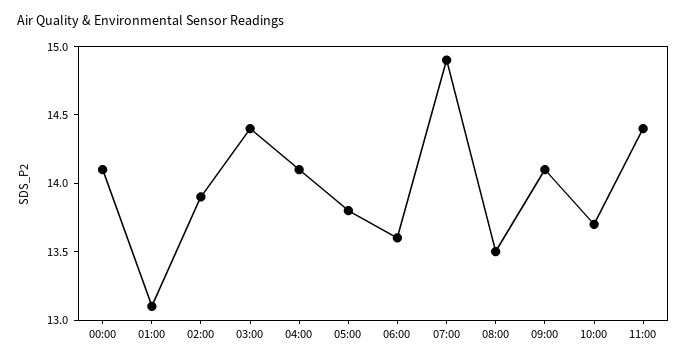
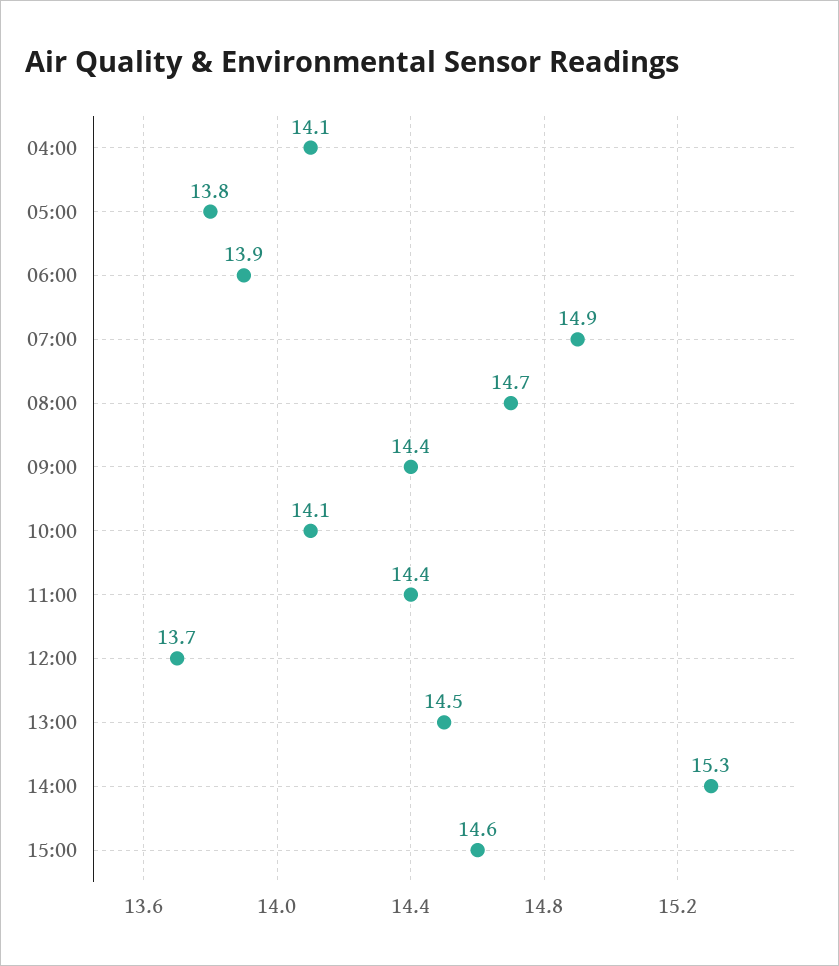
00:00: 14.1 -> none
01:00: 13.1 -> none
02:00: 13.9 -> none
03:00: 14.4 -> none
06:00: 13.6 -> 13.9
08:00: 13.5 -> 14.7
09:00: 14.1 -> 14.4
10:00: 13.7 -> 14.1
12:00: none -> 13.7
13:00: none -> 14.5
14:00: none -> 15.3
15:00: none -> 14.6

